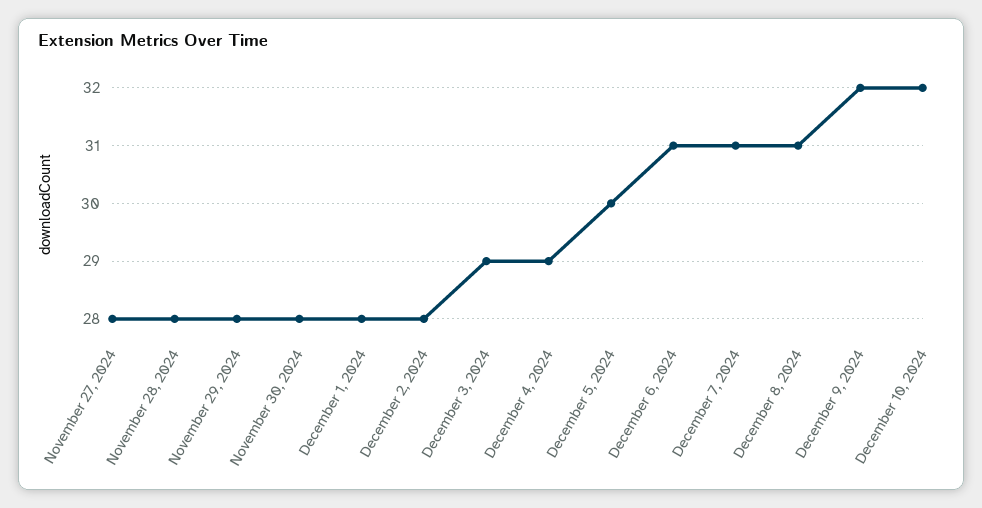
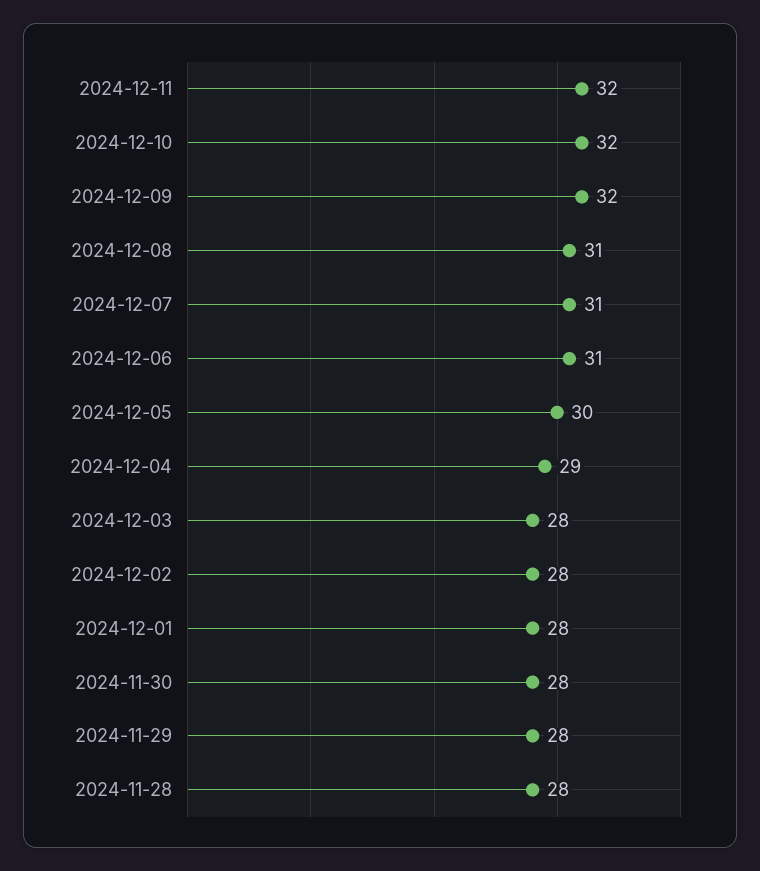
November 27, 2024: 28 -> none
December 3, 2024: 29 -> 28
2024-12-11: none -> 32

